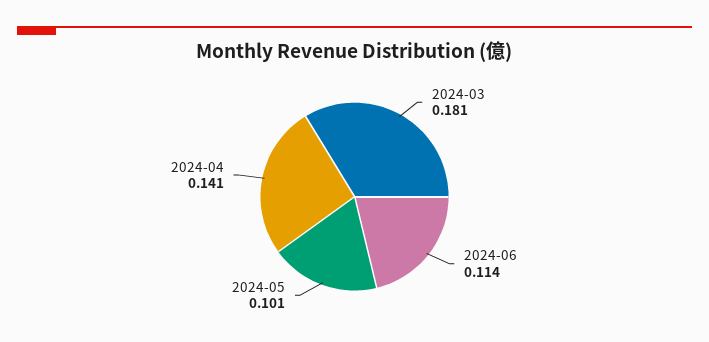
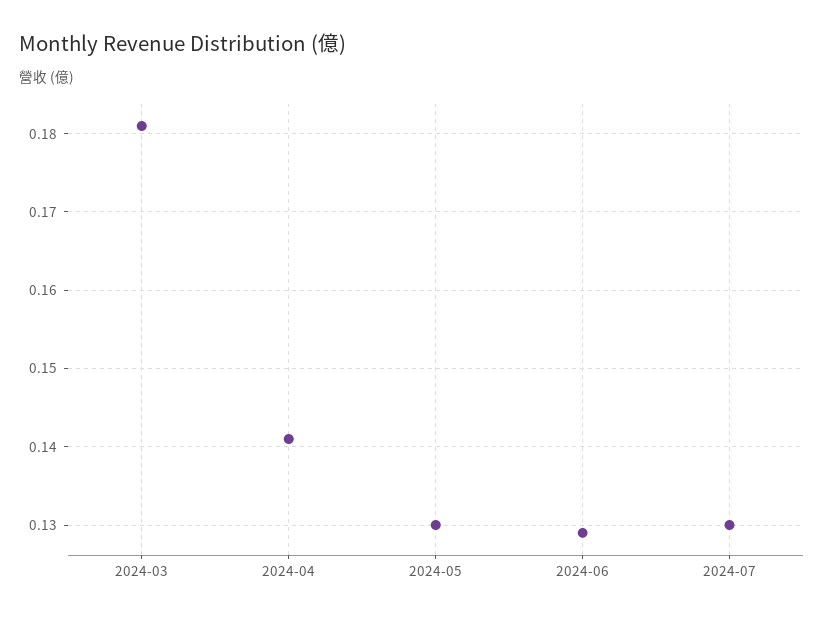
2024-06: 0.114 -> 0.129
2024-05: 0.101 -> 0.13
2024-07: none -> 0.13

